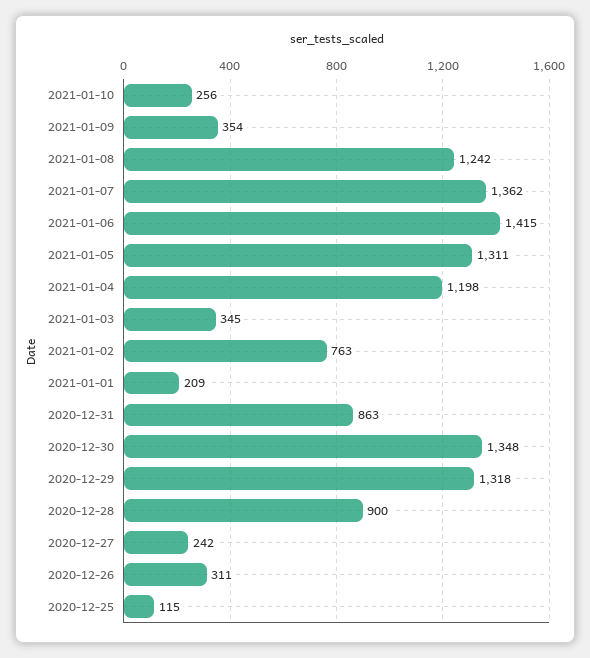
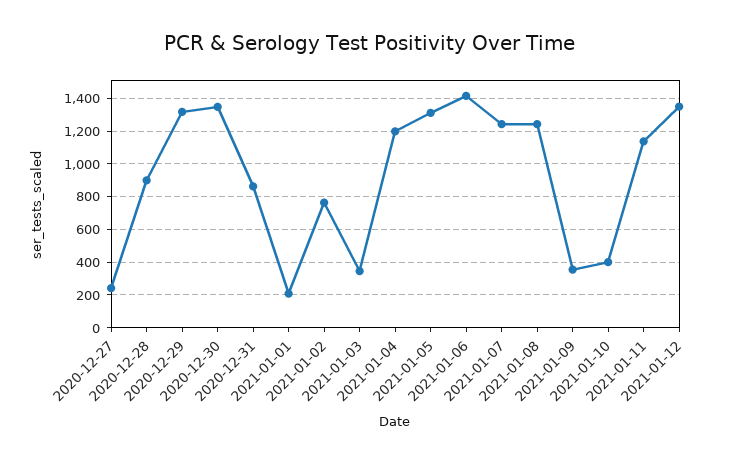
2021-01-10: 256 -> 400
2021-01-07: 1362 -> 1250
2020-12-26: 311 -> none
2020-12-25: 115 -> none
2021-01-11: none -> 1150
2021-01-12: none -> 1350

